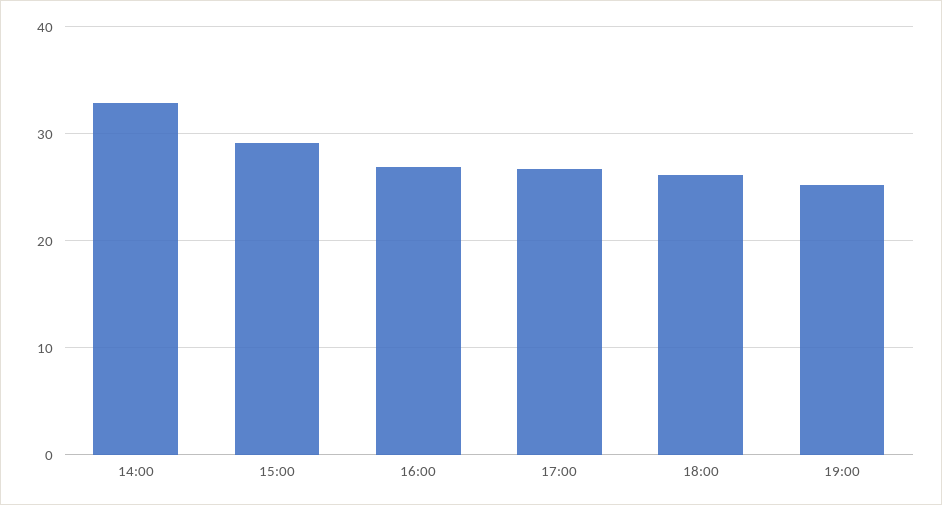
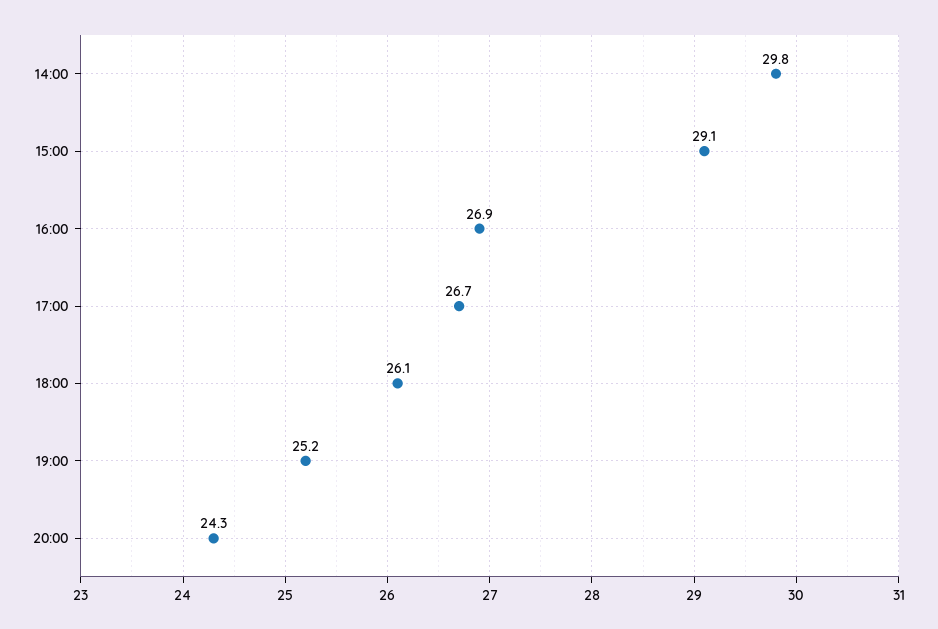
14:00: 33 -> 29.8
20:00: none -> 24.3

